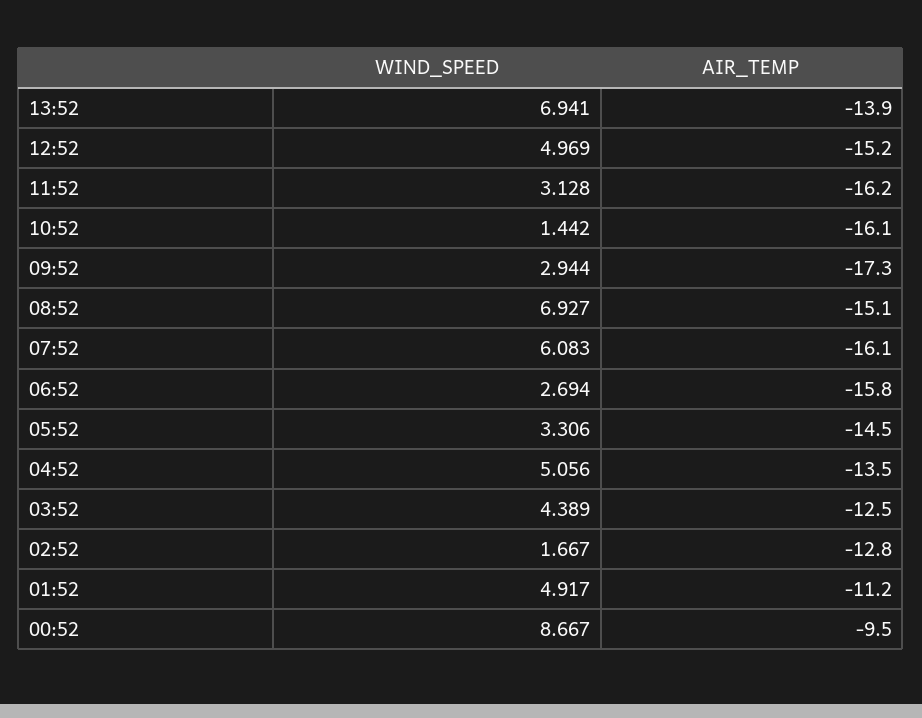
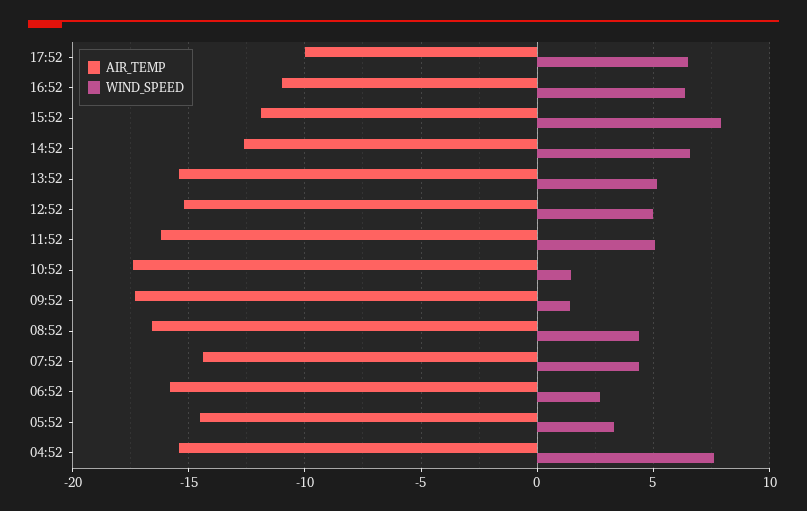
WIND_SPEED, 13:52: 6.941 -> 5
AIR_TEMP, 13:52: -13.9 -> -15.5
WIND_SPEED, 11:52: 3.128 -> 5
AIR_TEMP, 10:52: -16.1 -> -17.5
WIND_SPEED, 09:52: 2.944 -> 1.5
WIND_SPEED, 08:52: 6.927 -> 4.5
AIR_TEMP, 08:52: -15.1 -> -16.5
WIND_SPEED, 07:52: 6.083 -> 4.5
AIR_TEMP, 07:52: -16.1 -> -14.5
WIND_SPEED, 04:52: 5.056 -> 7.5
AIR_TEMP, 04:52: -13.5 -> -15.5
WIND_SPEED, 03:52: 4.389 -> none
AIR_TEMP, 03:52: -12.5 -> none
WIND_SPEED, 02:52: 1.667 -> none
AIR_TEMP, 02:52: -12.8 -> none
WIND_SPEED, 01:52: 4.917 -> none
AIR_TEMP, 01:52: -11.2 -> none
WIND_SPEED, 00:52: 8.667 -> none
AIR_TEMP, 00:52: -9.5 -> none
AIR_TEMP, 17:52: none -> -10
WIND_SPEED, 17:52: none -> 6.5
AIR_TEMP, 16:52: none -> -11
WIND_SPEED, 16:52: none -> 6.5
AIR_TEMP, 15:52: none -> -12
WIND_SPEED, 15:52: none -> 8
AIR_TEMP, 14:52: none -> -12.5
WIND_SPEED, 14:52: none -> 6.5

